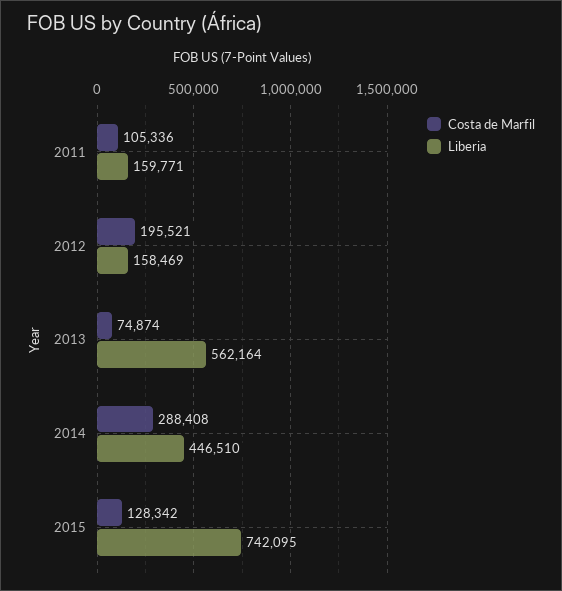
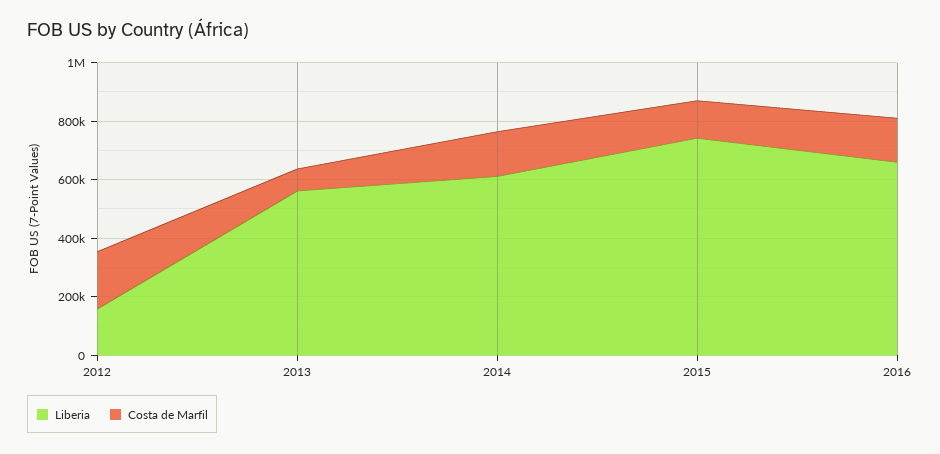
Costa de Marfil, 2011: 105336 -> none
Liberia, 2011: 159771 -> none
Costa de Marfil, 2014: 288408 -> 150000
Liberia, 2014: 446510 -> 600000
Liberia, 2016: none -> 650000
Costa de Marfil, 2016: none -> 150000

